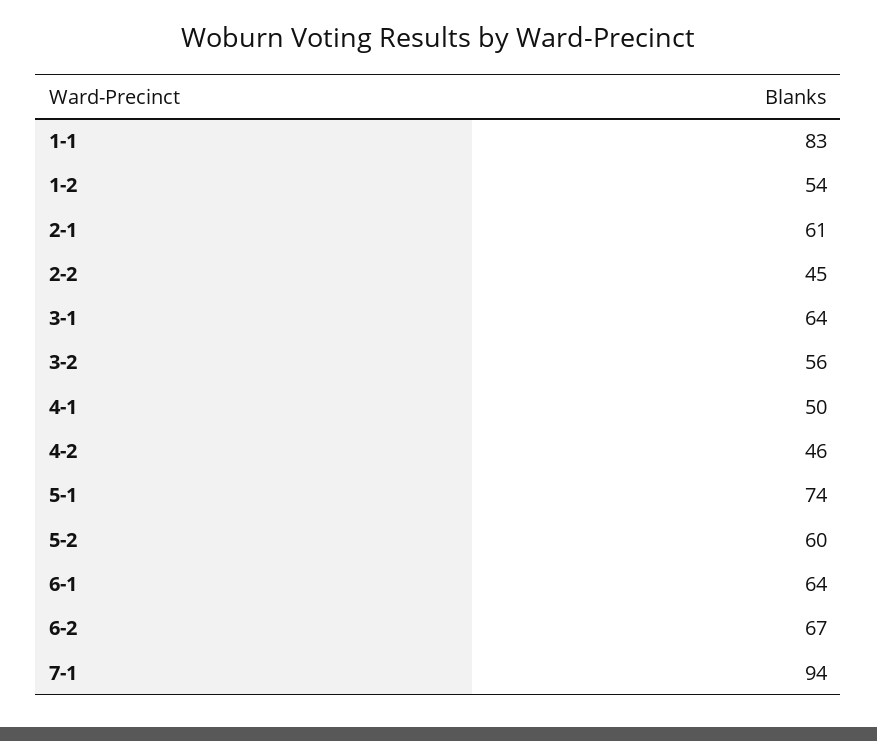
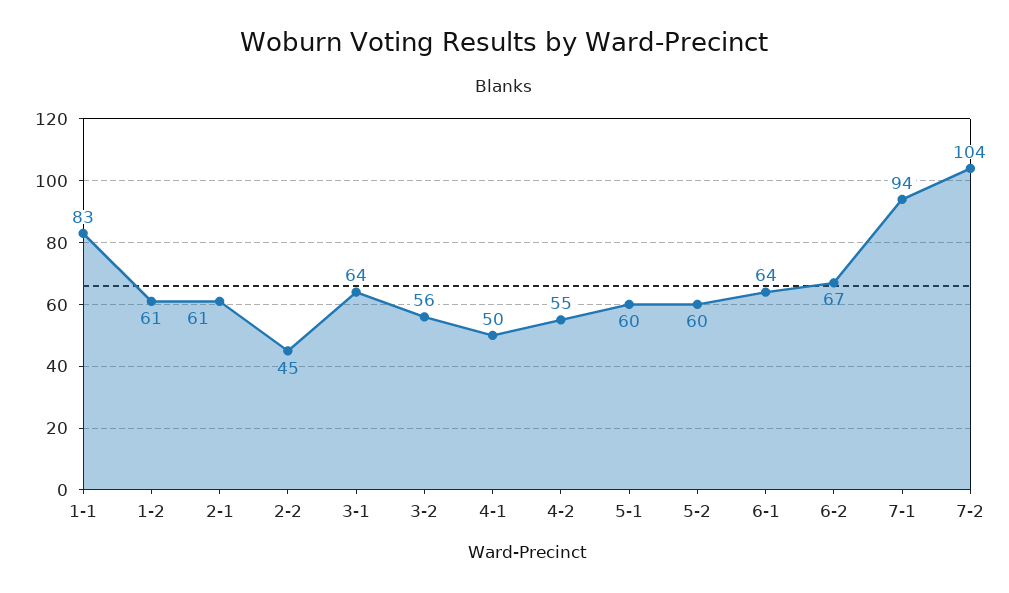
1-2: 54 -> 61
4-2: 46 -> 55
5-1: 74 -> 60
7-2: none -> 104

